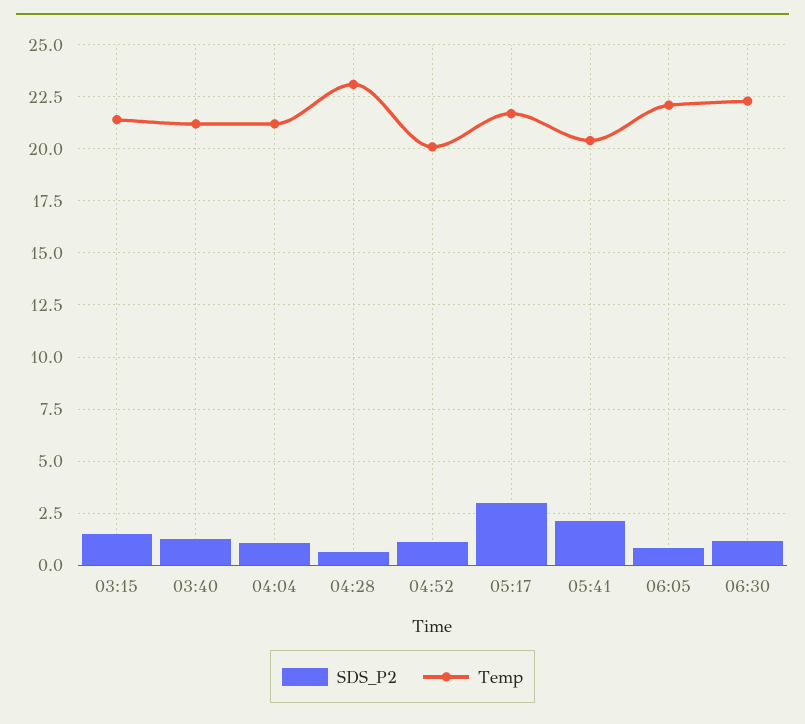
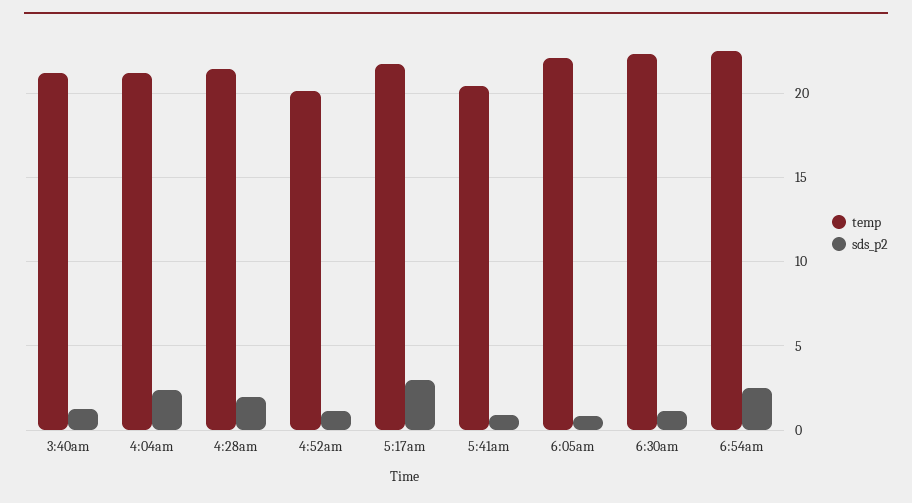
SDS_P2, 03:15: 1.5 -> none
Temp, 03:15: 21.5 -> none
SDS_P2, 04:04: 1 -> 2.5
SDS_P2, 04:28: 0.5 -> 2
Temp, 04:28: 23 -> 21.5
SDS_P2, 05:41: 2 -> 1
Temp, 6:54am: none -> 22.5
SDS_P2, 6:54am: none -> 2.5

